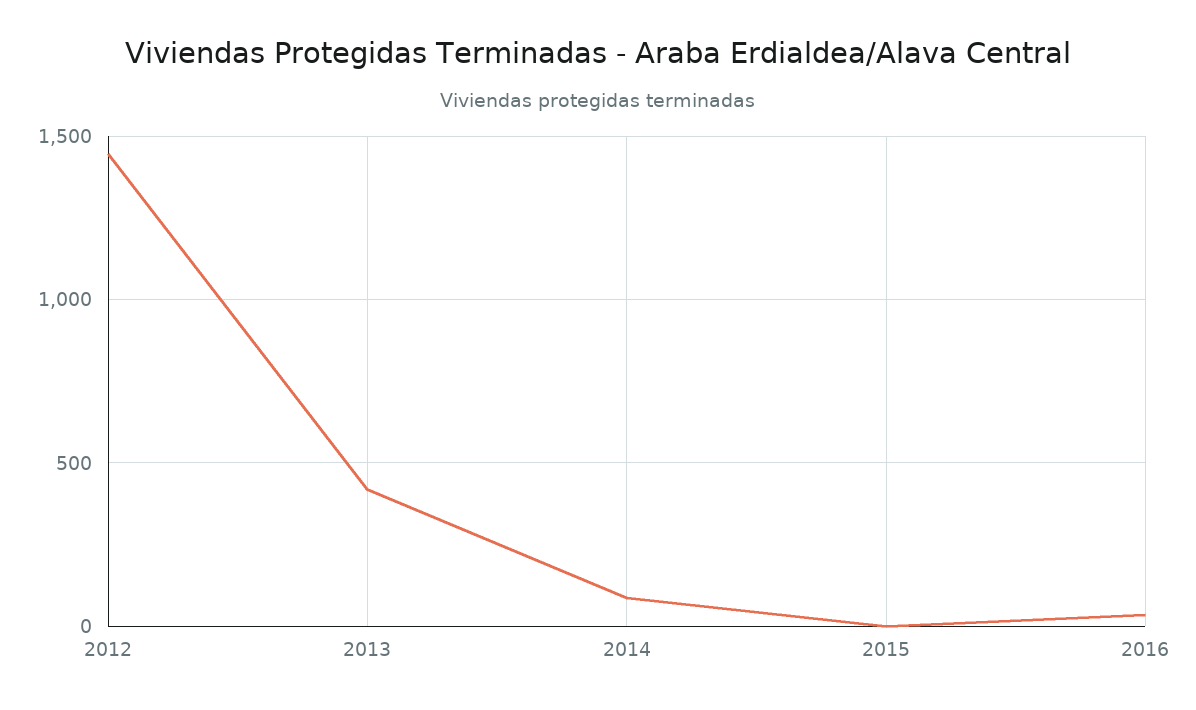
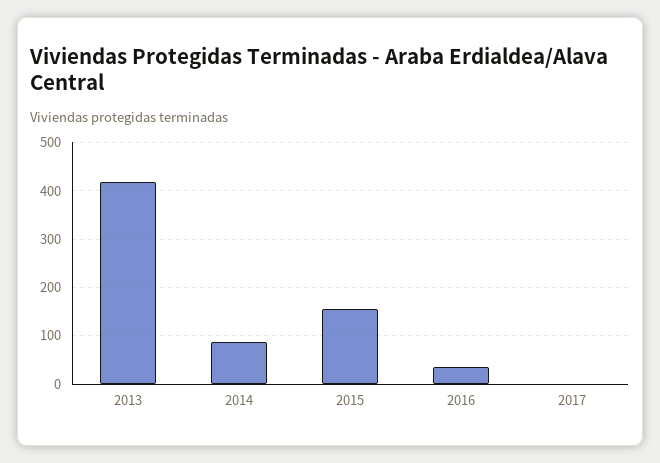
2012: 1450 -> none
2015: 0 -> 160
2017: none -> 0

